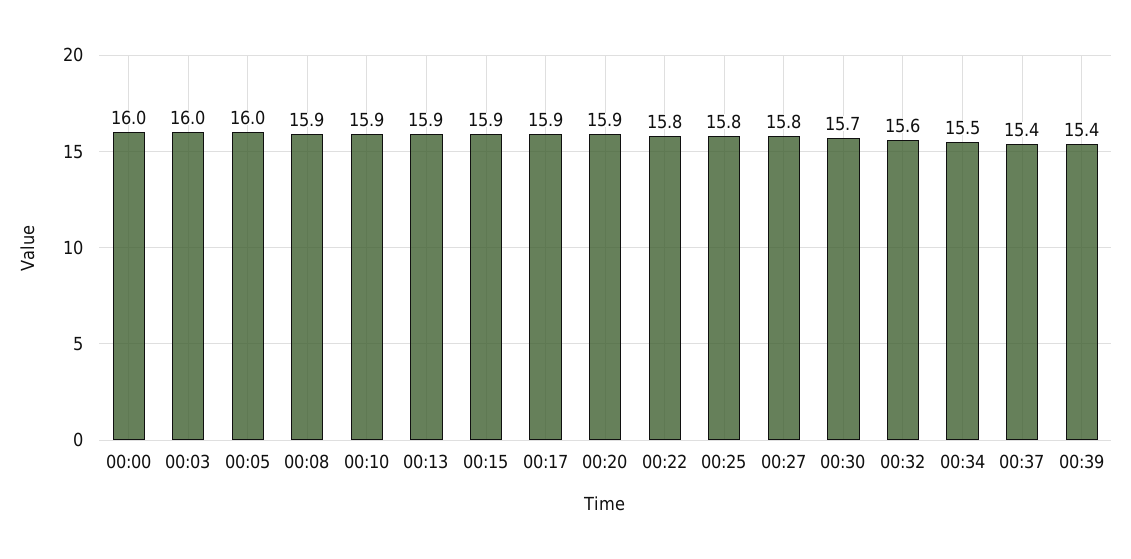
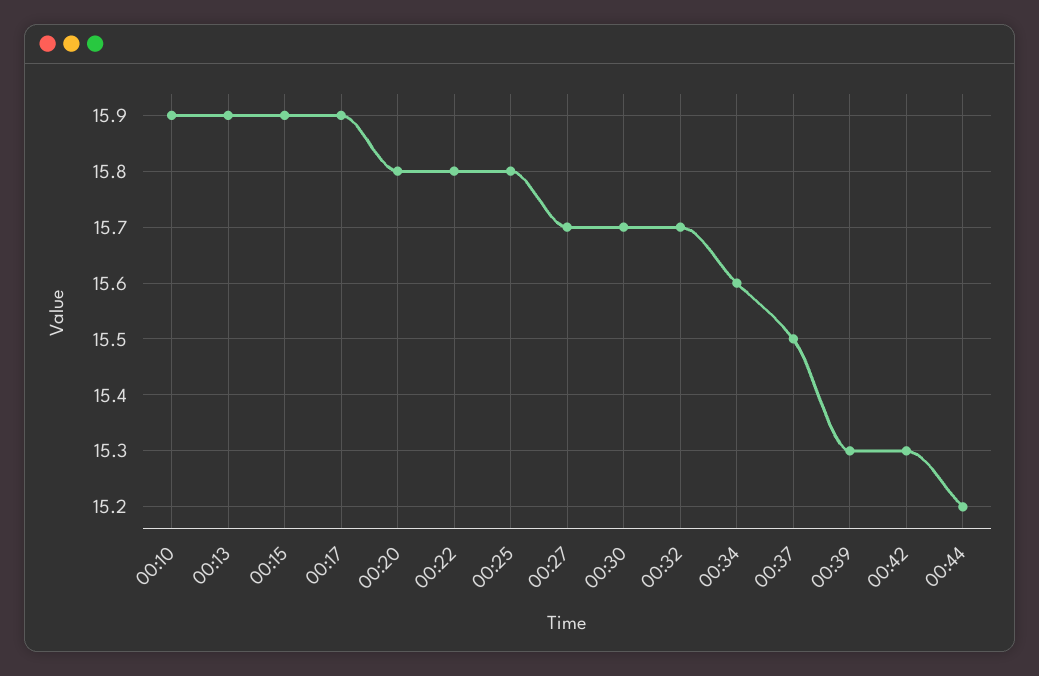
00:00: 16 -> none
00:03: 16 -> none
00:05: 16 -> none
00:08: 15.9 -> none
00:20: 15.9 -> 15.8
00:27: 15.8 -> 15.7
00:32: 15.6 -> 15.7
00:34: 15.5 -> 15.6
00:37: 15.4 -> 15.5
00:39: 15.4 -> 15.3
00:42: none -> 15.3
00:44: none -> 15.2

